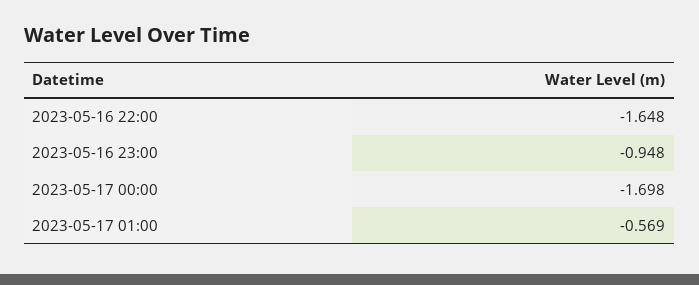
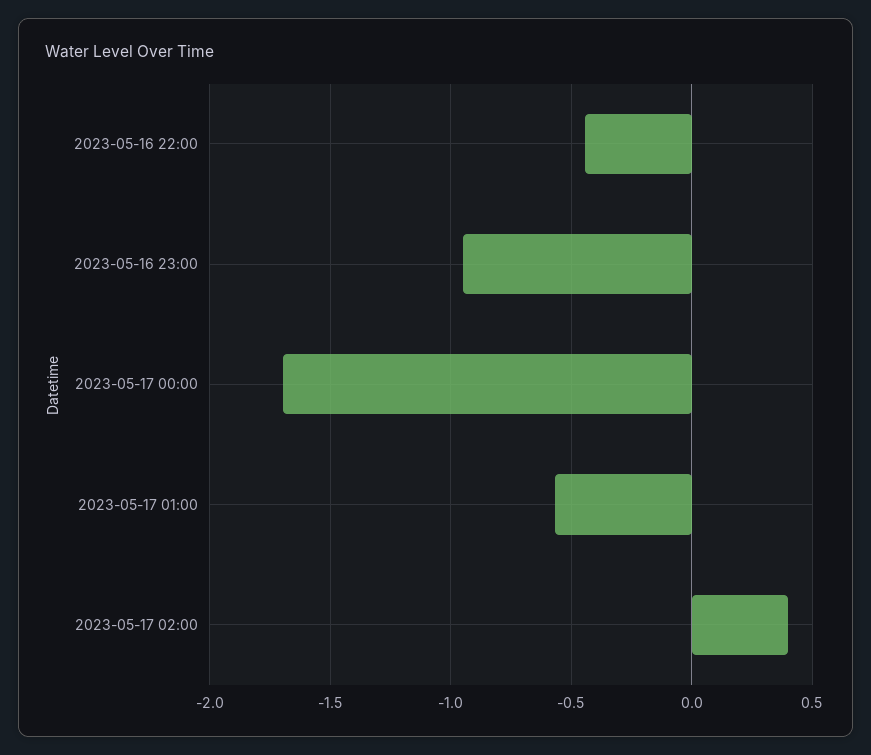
2023-05-16 22:00: -1.648 -> -0.45
2023-05-17 02:00: none -> 0.4

